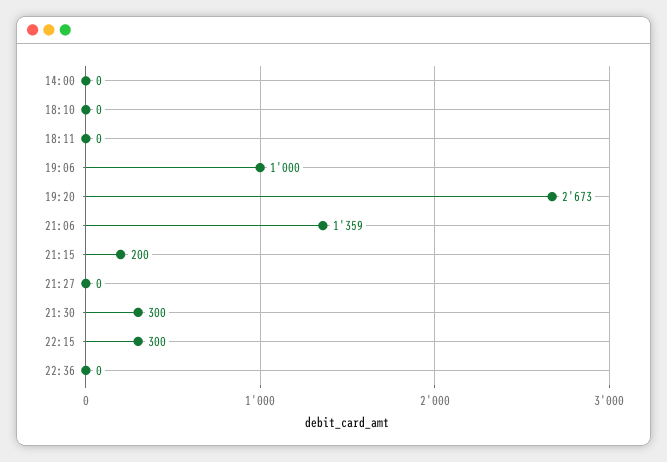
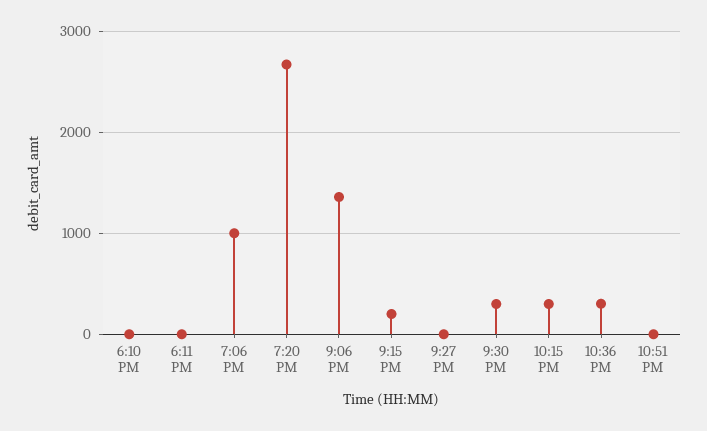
14:00: 0 -> none
22:36: 0 -> 300
10:51 PM: none -> 0

